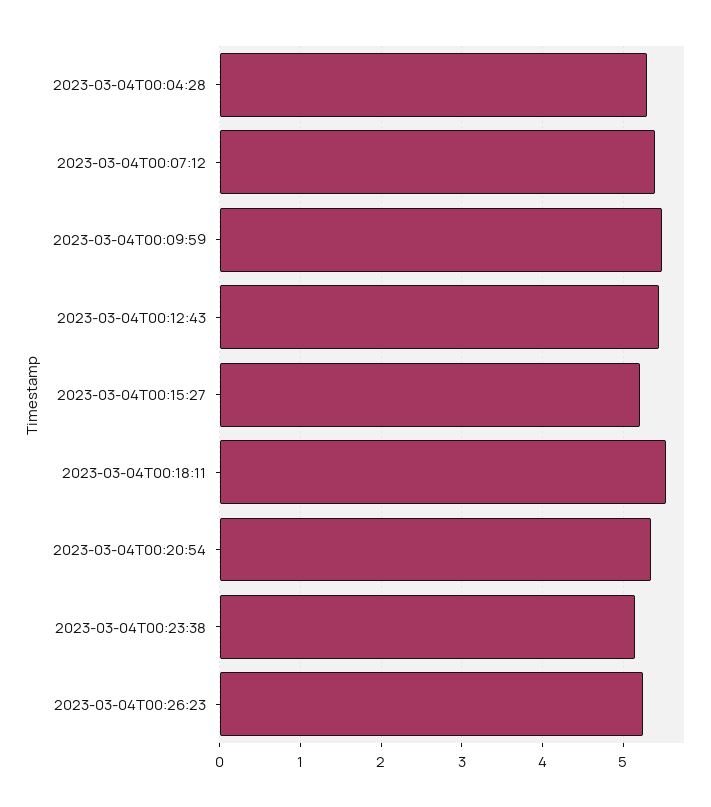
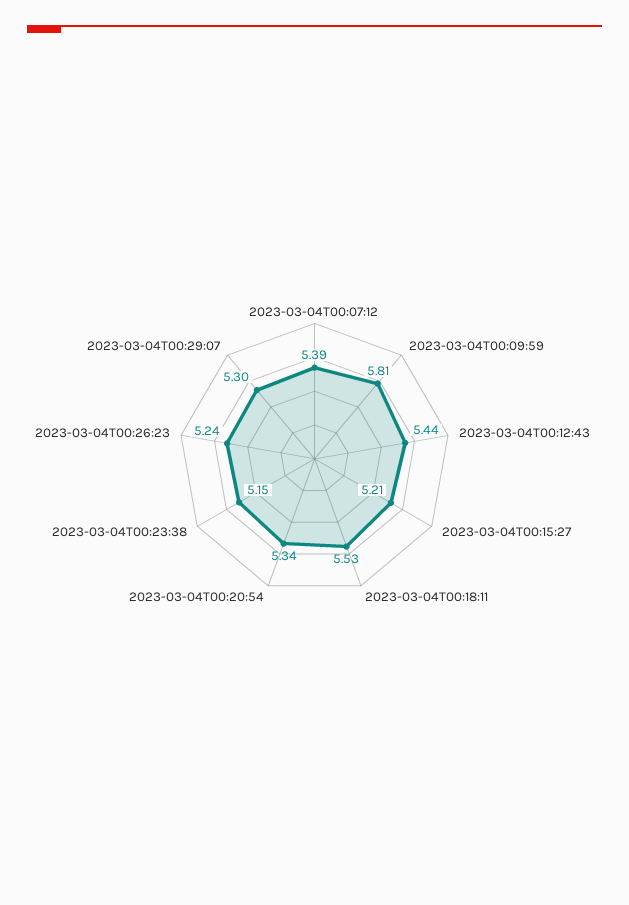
2023-03-04T00:04:28: 5.3 -> none
2023-03-04T00:09:59: 5.5 -> 5.81
2023-03-04T00:29:07: none -> 5.3

